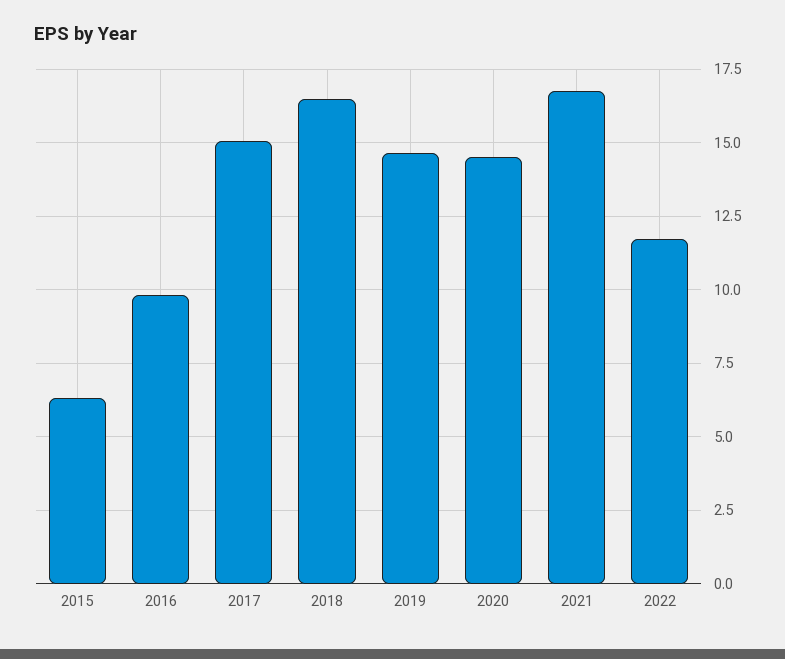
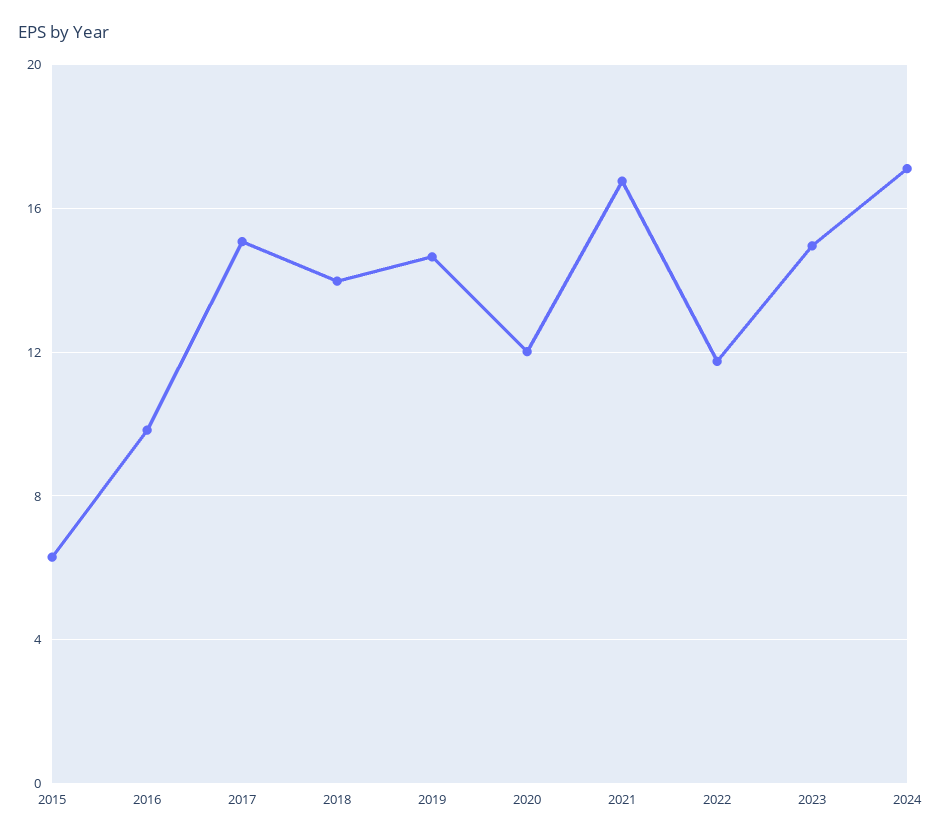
2018: 16.5 -> 14
2020: 14.5 -> 12
2023: none -> 15
2024: none -> 17

